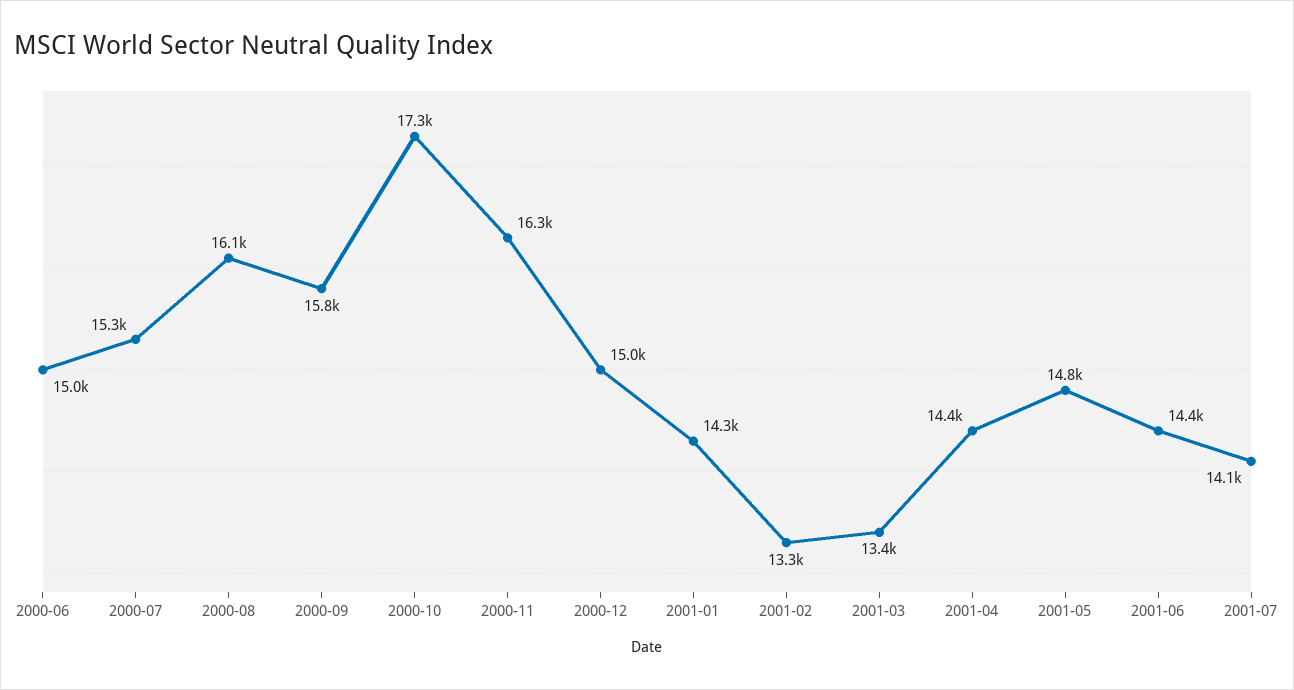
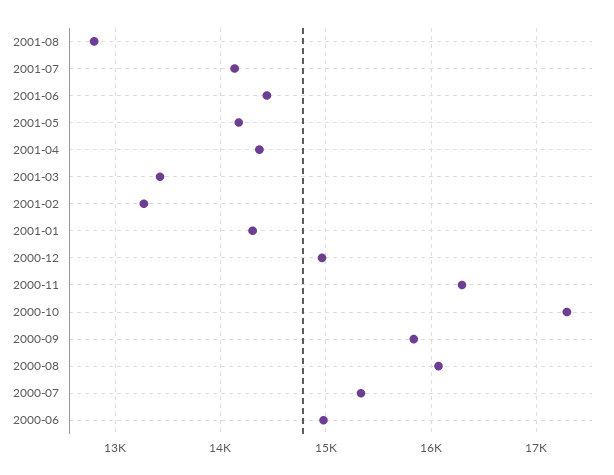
2001-05: 14800 -> 14200
2001-08: none -> 12800

